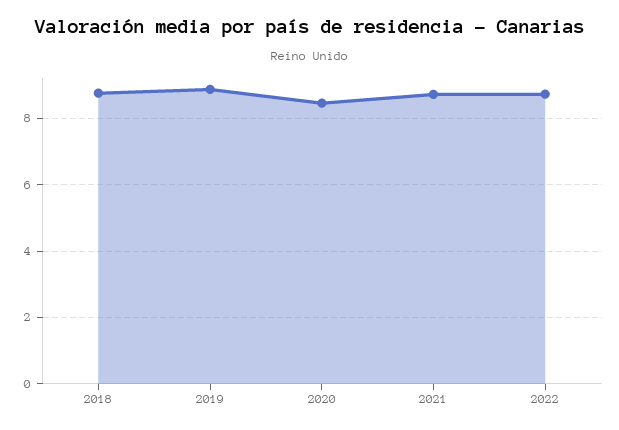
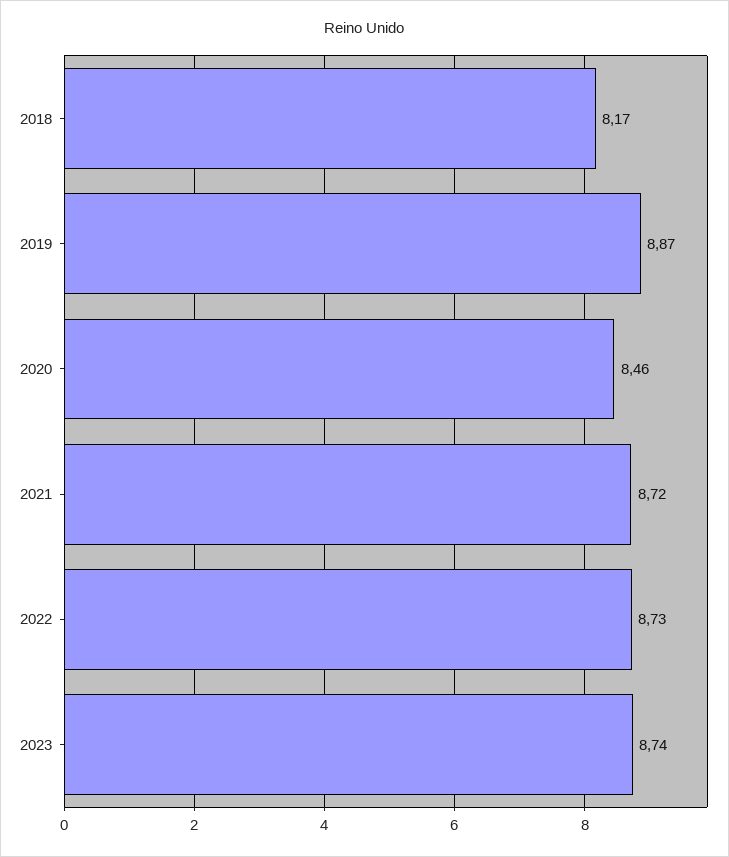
2018: 8.8 -> 8.17
2023: none -> 8.74

